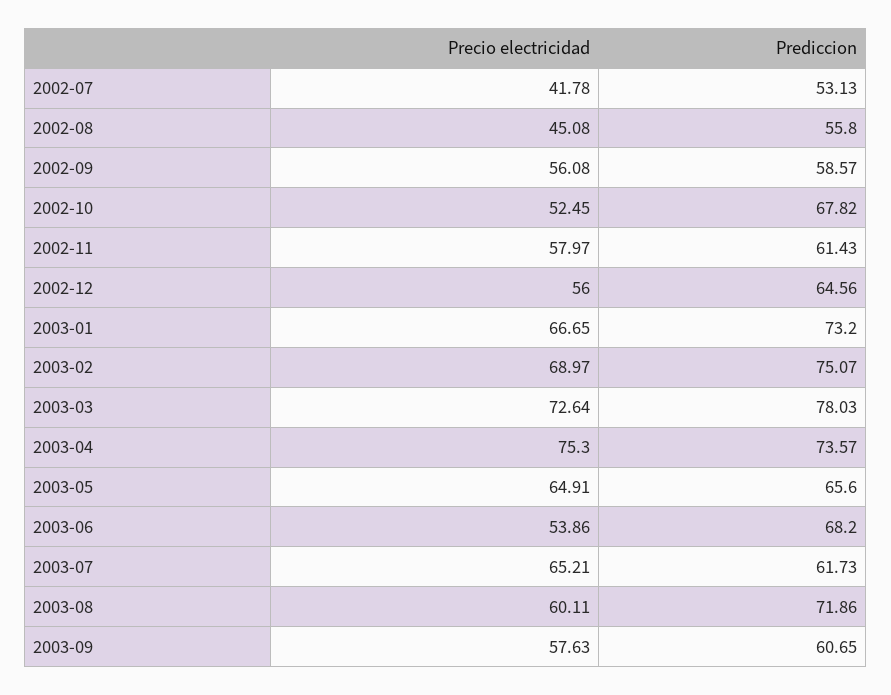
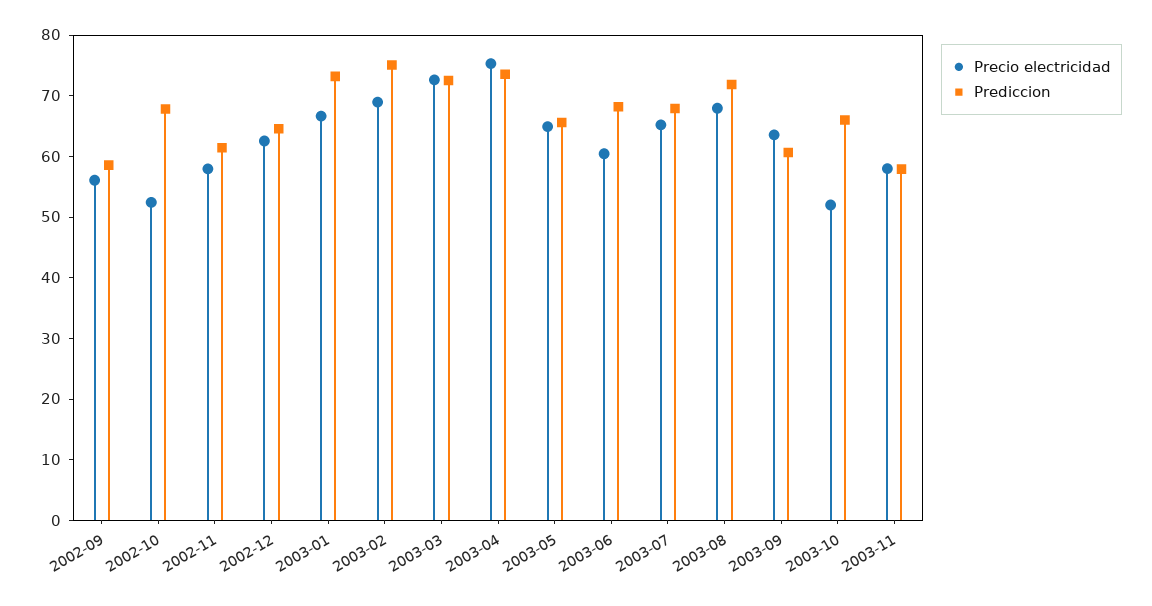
Precio electricidad, 2002-07: 41.78 -> none
Prediccion, 2002-07: 53.13 -> none
Precio electricidad, 2002-08: 45.08 -> none
Prediccion, 2002-08: 55.8 -> none
Precio electricidad, 2002-12: 56 -> 62
Prediccion, 2003-03: 78.03 -> 72
Precio electricidad, 2003-06: 53.86 -> 60
Prediccion, 2003-07: 61.73 -> 68
Precio electricidad, 2003-08: 60.11 -> 68
Precio electricidad, 2003-09: 57.63 -> 64
Precio electricidad, 2003-10: none -> 52
Prediccion, 2003-10: none -> 66
Precio electricidad, 2003-11: none -> 58
Prediccion, 2003-11: none -> 58

